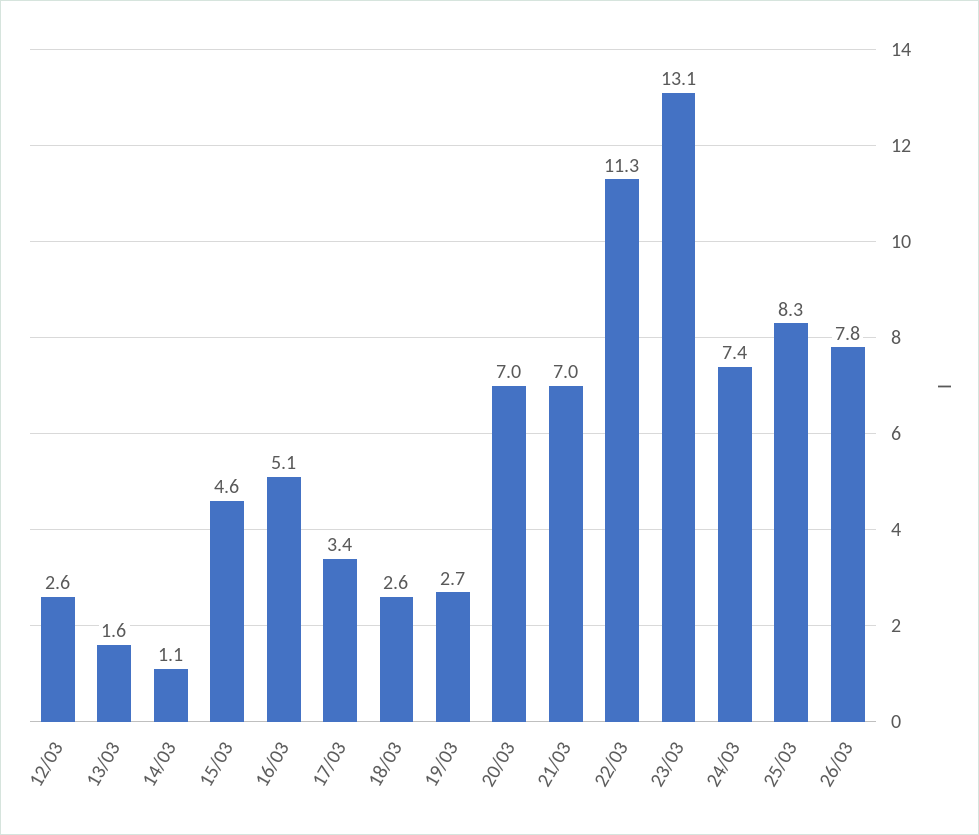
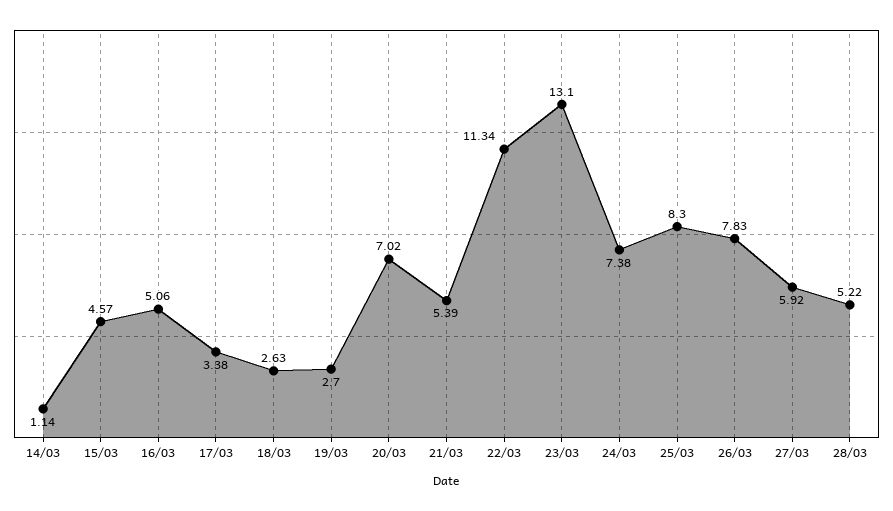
12/03: 2.6 -> none
13/03: 1.6 -> none
21/03: 7 -> 5.39
27/03: none -> 5.92
28/03: none -> 5.22

